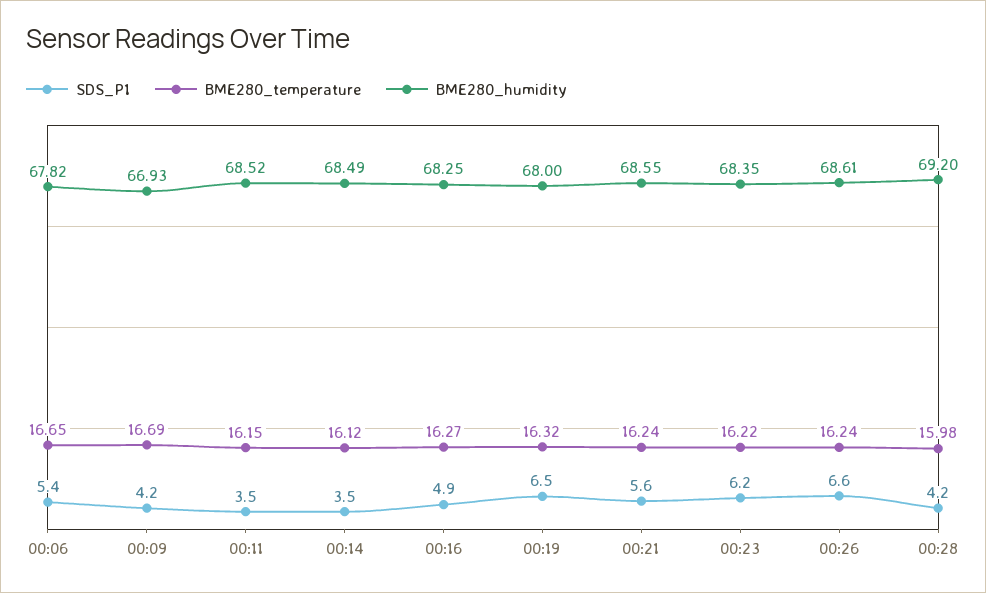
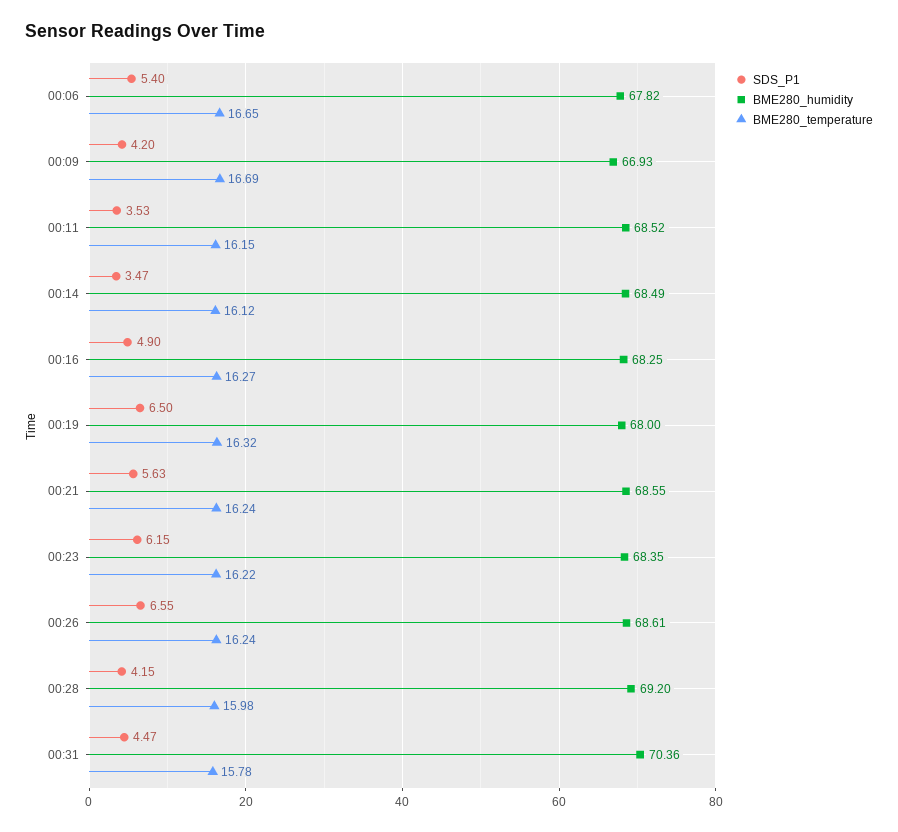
SDS_P1, 00:31: none -> 4.47
BME280_humidity, 00:31: none -> 70.36
BME280_temperature, 00:31: none -> 15.78

